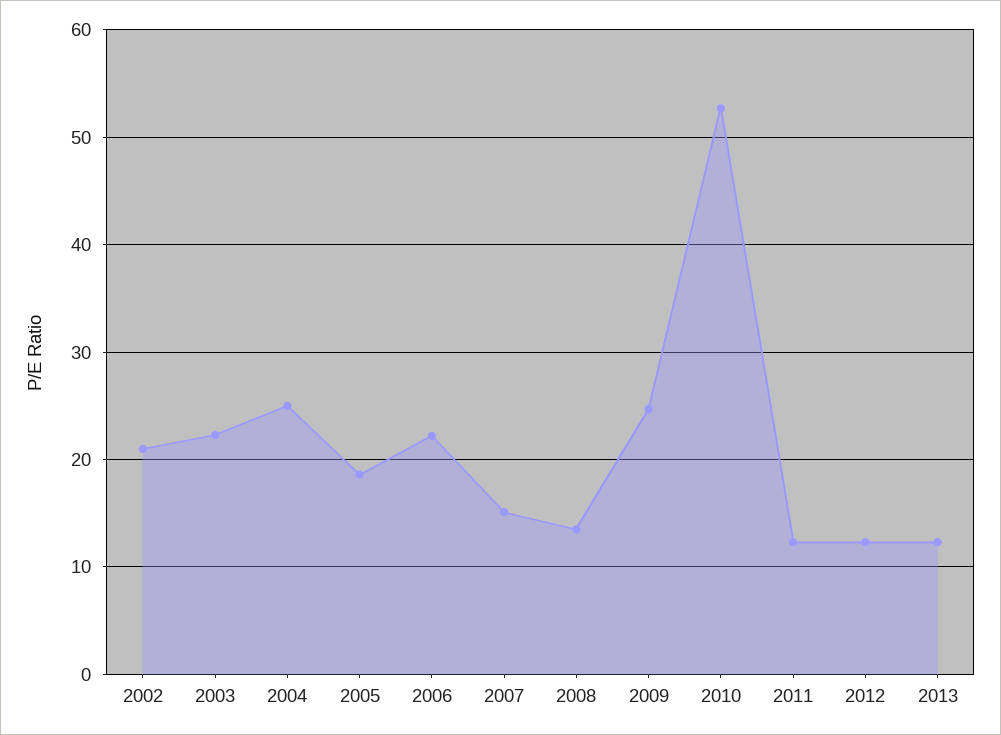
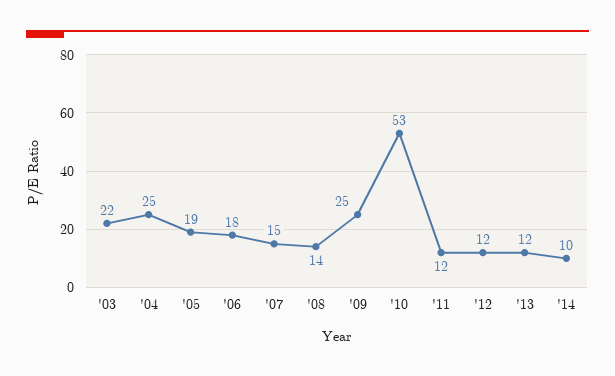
2002: 21 -> none
2006: 22 -> 18
'14: none -> 10

